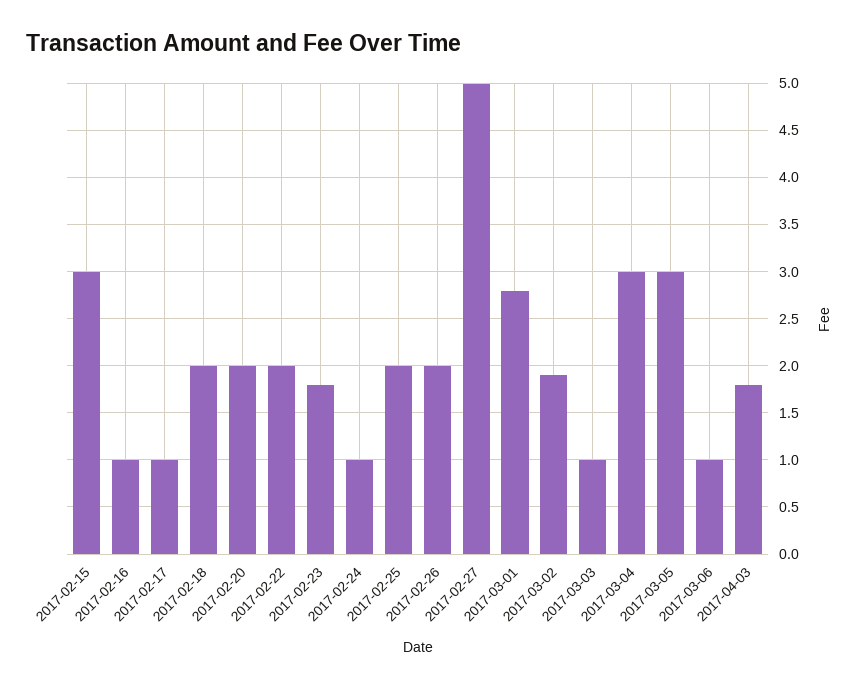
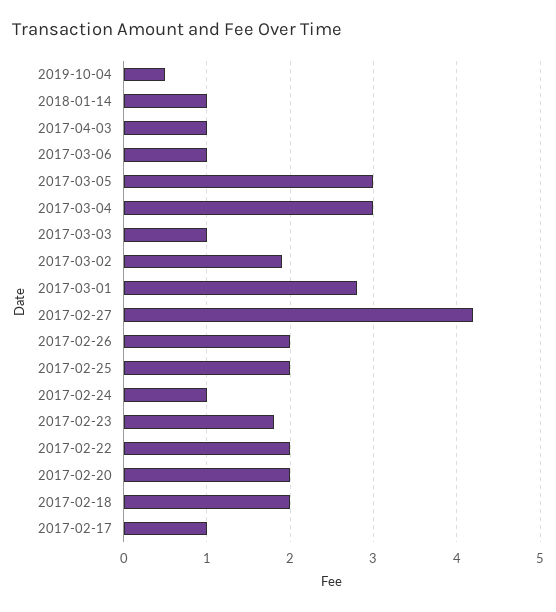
2017-02-15: 3 -> none
2017-02-16: 1 -> none
2017-02-27: 5 -> 4.2
2017-04-03: 1.8 -> 1
2019-10-04: none -> 0.5
2018-01-14: none -> 1

